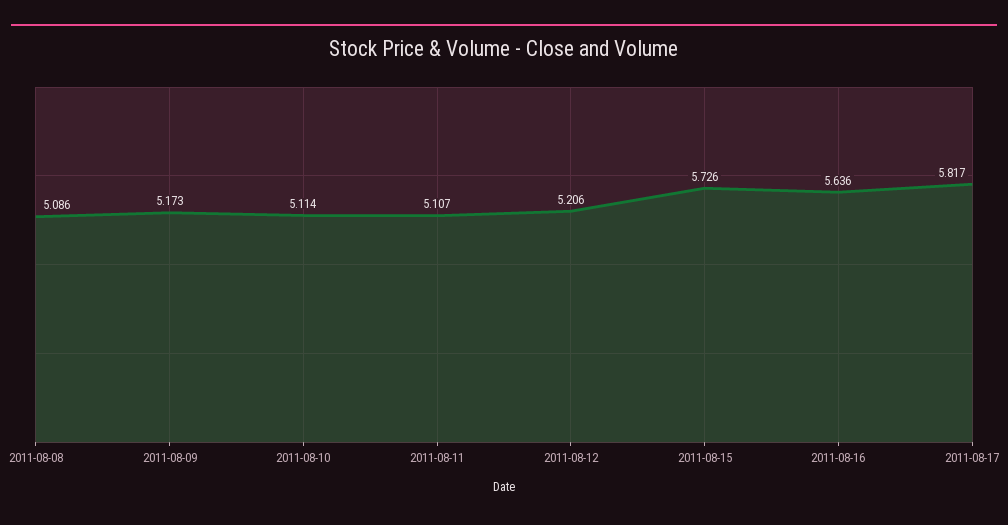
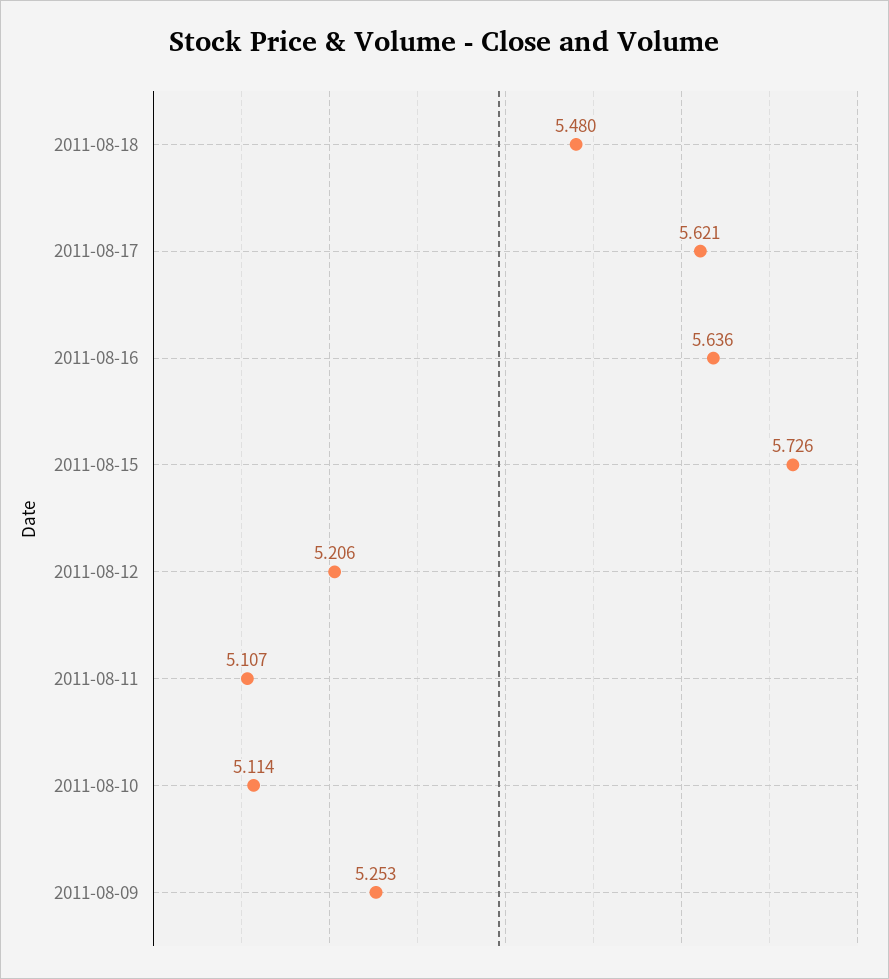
2011-08-08: 5.086 -> none
2011-08-09: 5.173 -> 5.253
2011-08-17: 5.817 -> 5.621
2011-08-18: none -> 5.48

